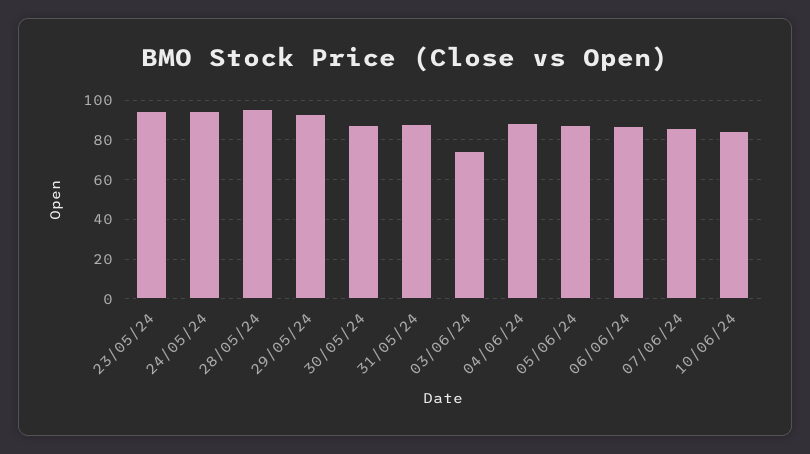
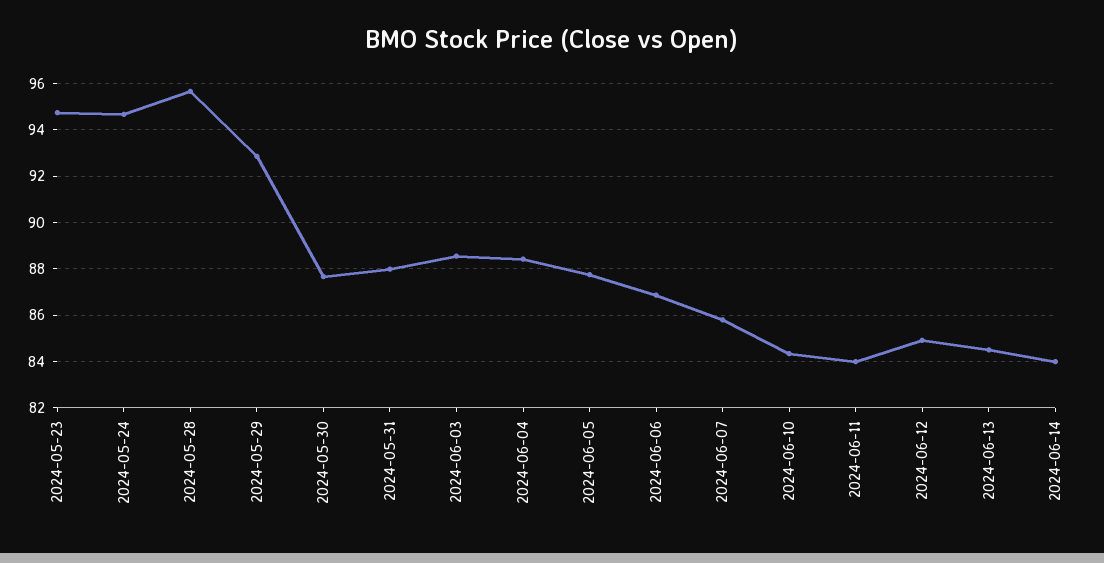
03/06/24: 75 -> 88.5
2024-06-11: none -> 84
2024-06-12: none -> 85
2024-06-13: none -> 84.5
2024-06-14: none -> 84

